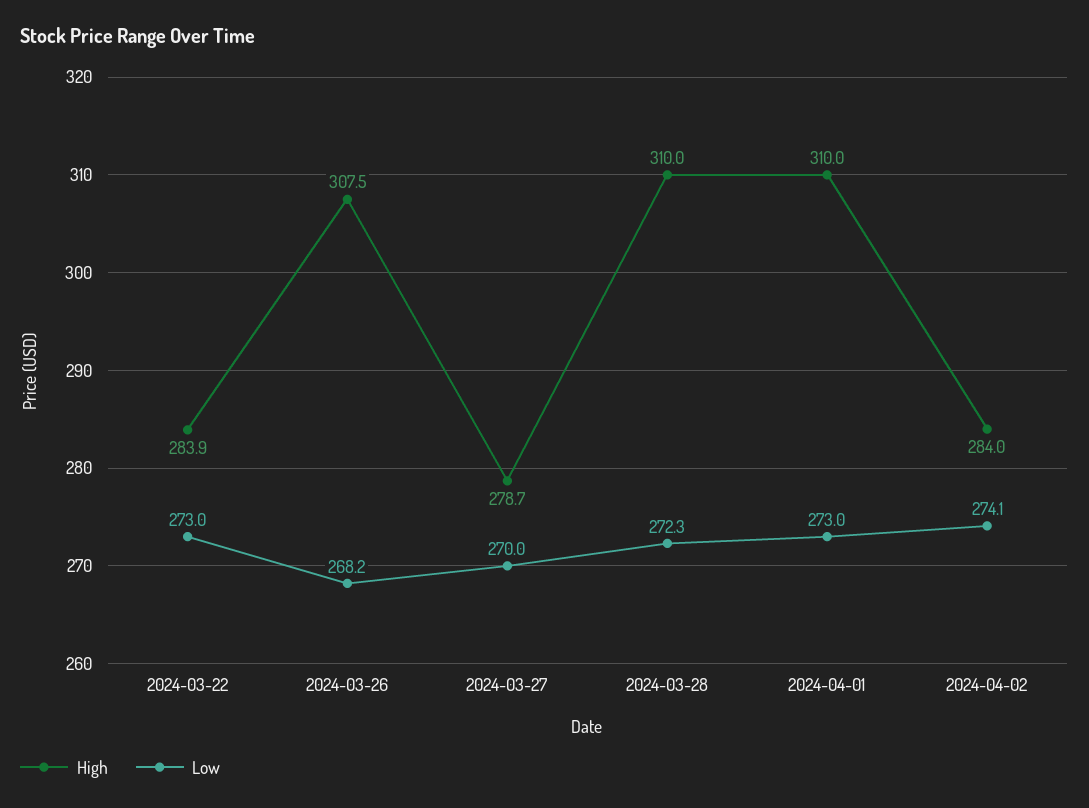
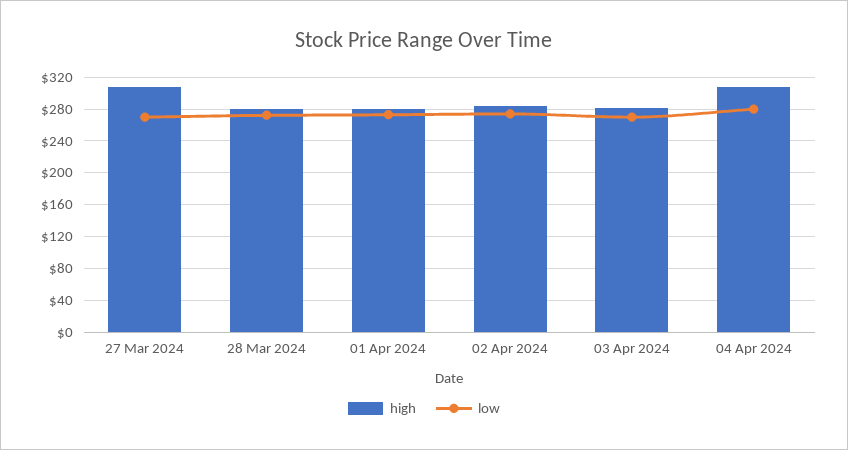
High, 2024-03-22: 283.9 -> none
Low, 2024-03-22: 273 -> none
High, 2024-03-26: 307.5 -> none
Low, 2024-03-26: 268.2 -> none
High, 2024-03-27: 278.7 -> 310
High, 2024-03-28: 310 -> 280
High, 2024-04-01: 310 -> 280
High, 03 Apr 2024: none -> 280
Low, 03 Apr 2024: none -> 270
High, 04 Apr 2024: none -> 310
Low, 04 Apr 2024: none -> 280

